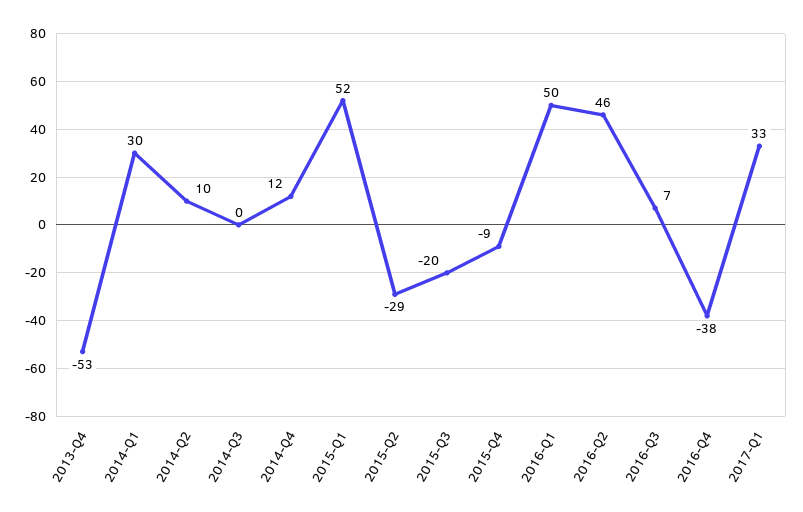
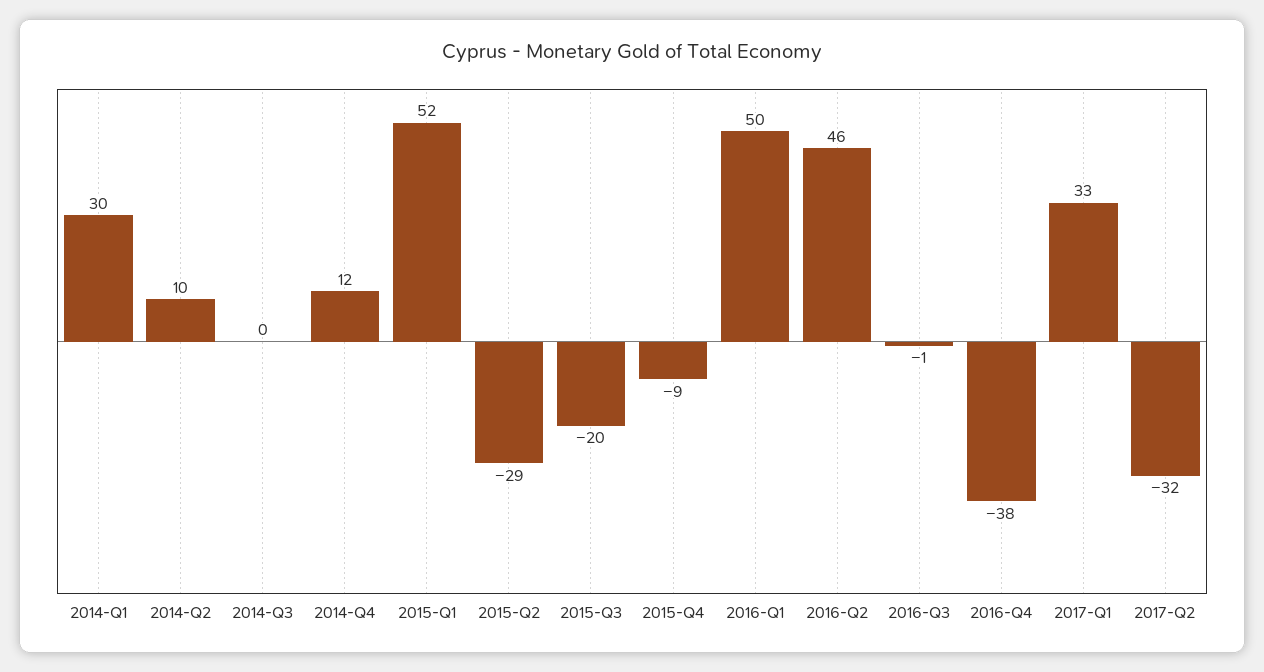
2013-Q4: -53 -> none
2016-Q3: 7 -> -1
2017-Q2: none -> -32

